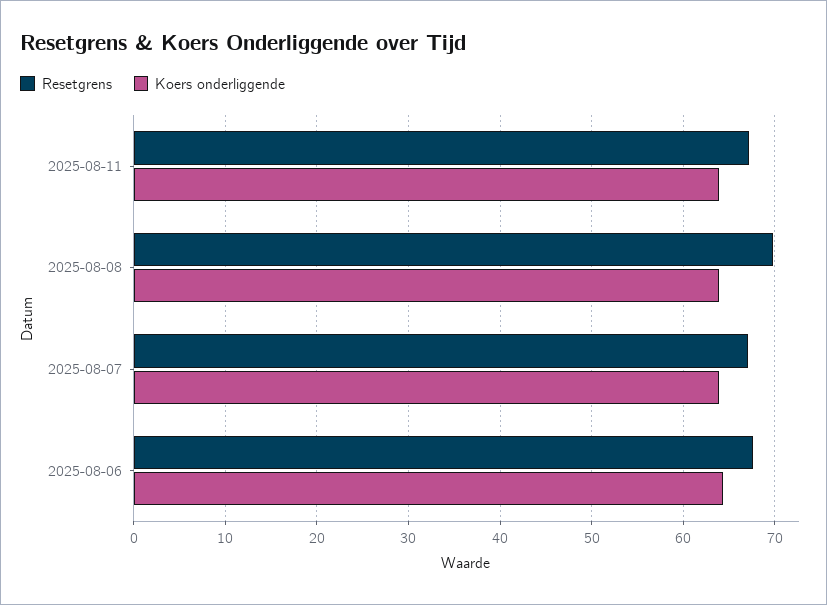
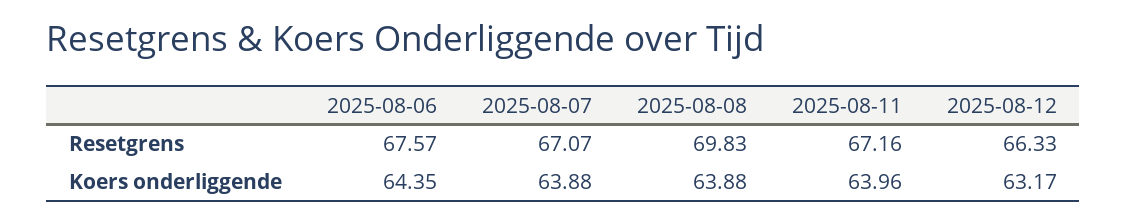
Resetgrens, 2025-08-12: none -> 66.33
Koers onderliggende, 2025-08-12: none -> 63.17

